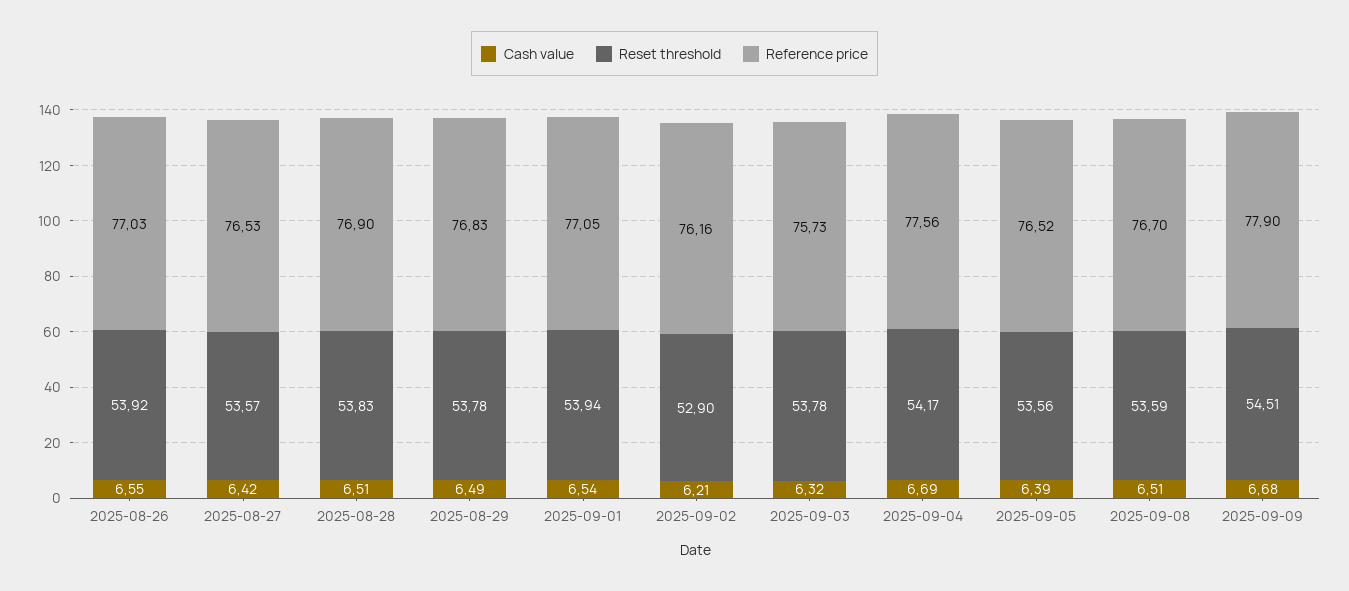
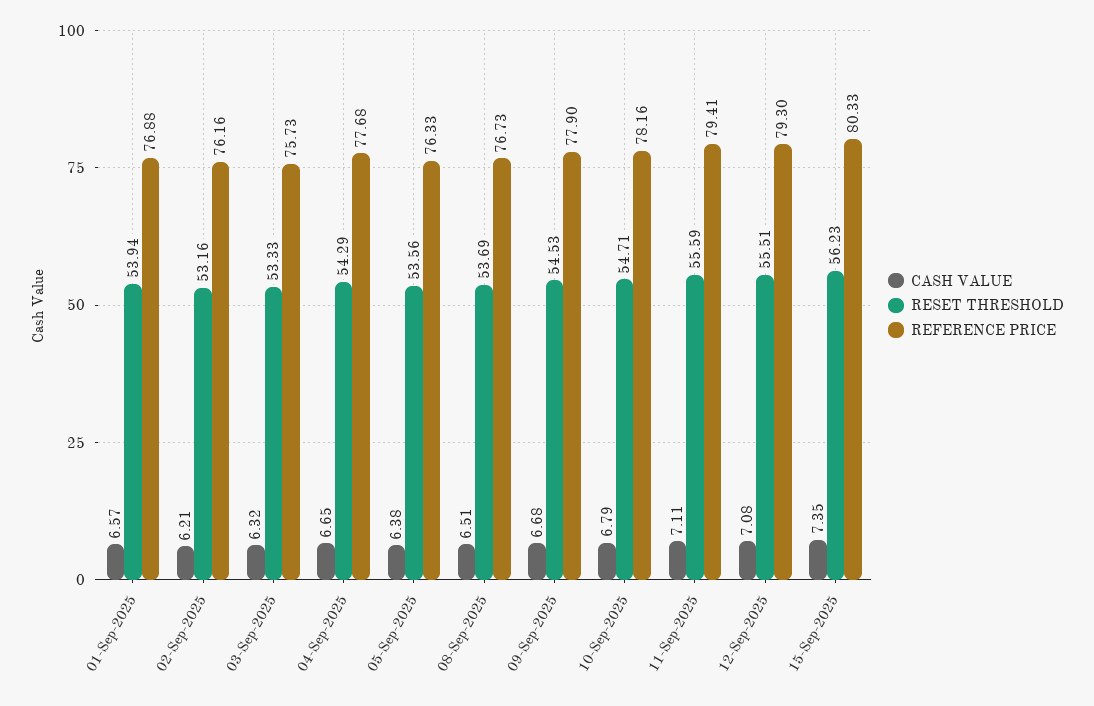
Cash value, 2025-08-26: 6.55 -> none
Reset threshold, 2025-08-26: 53.92 -> none
Reference price, 2025-08-26: 77.03 -> none
Cash value, 2025-08-27: 6.42 -> none
Reset threshold, 2025-08-27: 53.57 -> none
Reference price, 2025-08-27: 76.53 -> none
Cash value, 2025-08-28: 6.51 -> none
Reset threshold, 2025-08-28: 53.83 -> none
Reference price, 2025-08-28: 76.9 -> none
Cash value, 2025-08-29: 6.49 -> none
Reset threshold, 2025-08-29: 53.78 -> none
Reference price, 2025-08-29: 76.83 -> none
Cash value, 2025-09-01: 6.54 -> 6.57
Reference price, 2025-09-01: 77.05 -> 76.88
Reset threshold, 2025-09-02: 52.9 -> 53.16
Reset threshold, 2025-09-03: 53.78 -> 53.33
Cash value, 2025-09-04: 6.69 -> 6.65
Reset threshold, 2025-09-04: 54.17 -> 54.29
Reference price, 2025-09-04: 77.56 -> 77.68
Cash value, 2025-09-05: 6.39 -> 6.38
Reference price, 2025-09-05: 76.52 -> 76.33
Reset threshold, 2025-09-08: 53.59 -> 53.69
Reference price, 2025-09-08: 76.7 -> 76.73
Reset threshold, 2025-09-09: 54.51 -> 54.53
Cash value, 10-Sep-2025: none -> 6.79
Reset threshold, 10-Sep-2025: none -> 54.71
Reference price, 10-Sep-2025: none -> 78.16
Cash value, 11-Sep-2025: none -> 7.11
Reset threshold, 11-Sep-2025: none -> 55.59
Reference price, 11-Sep-2025: none -> 79.41
Cash value, 12-Sep-2025: none -> 7.08
Reset threshold, 12-Sep-2025: none -> 55.51
Reference price, 12-Sep-2025: none -> 79.3
Cash value, 15-Sep-2025: none -> 7.35
Reset threshold, 15-Sep-2025: none -> 56.23
Reference price, 15-Sep-2025: none -> 80.33

